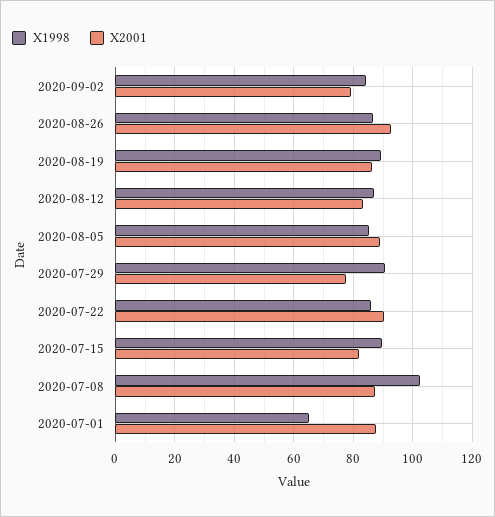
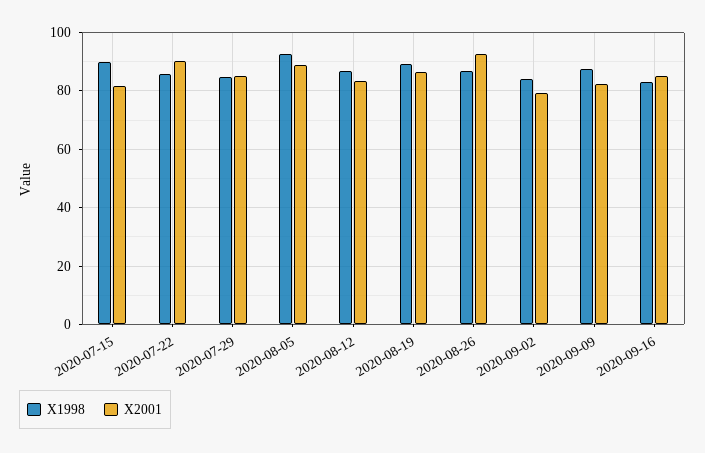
X1998, 2020-08-05: 85 -> 92.5
X1998, 2020-07-29: 90 -> 85
X2001, 2020-07-29: 77.5 -> 85
X1998, 2020-07-08: 102.5 -> none
X2001, 2020-07-08: 87.5 -> none
X1998, 2020-07-01: 65 -> none
X2001, 2020-07-01: 87.5 -> none
X1998, 2020-09-09: none -> 87.5
X2001, 2020-09-09: none -> 82.5
X1998, 2020-09-16: none -> 82.5
X2001, 2020-09-16: none -> 85

